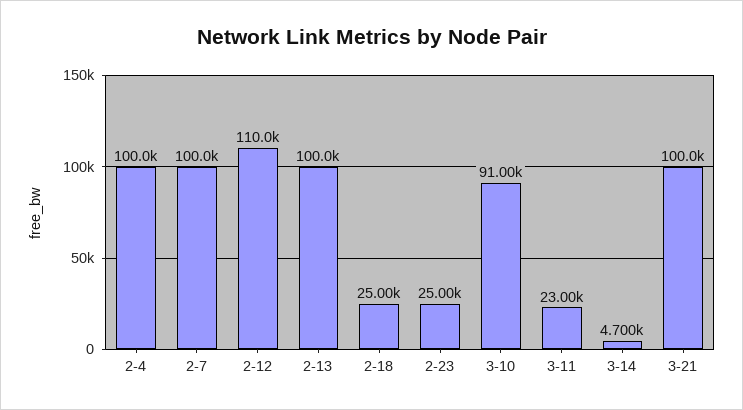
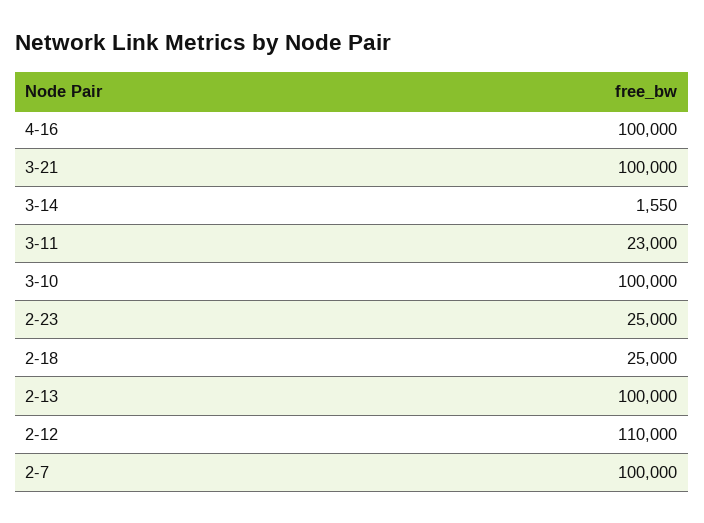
2-4: 100000 -> none
3-10: 91000 -> 100000
3-14: 4700 -> 1550
4-16: none -> 100000

